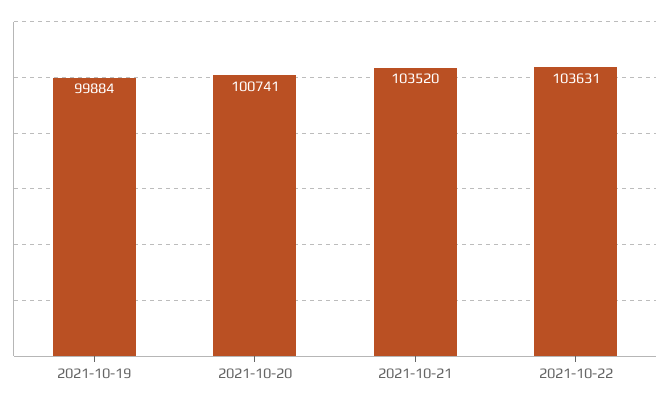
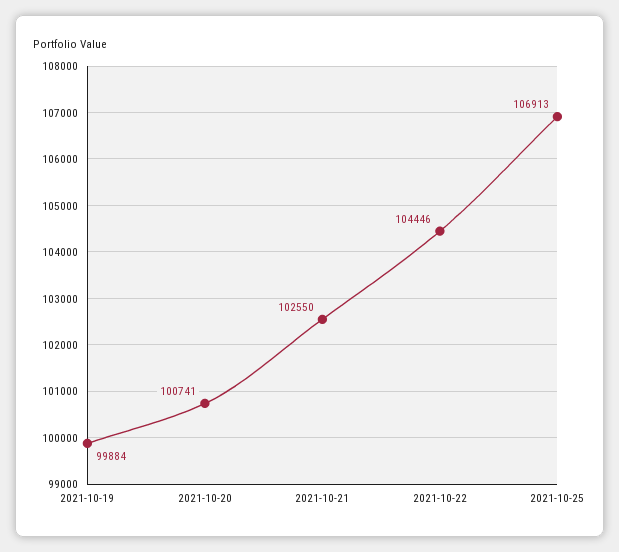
2021-10-21: 103520 -> 102550
2021-10-22: 103631 -> 104446
2021-10-25: none -> 106913

